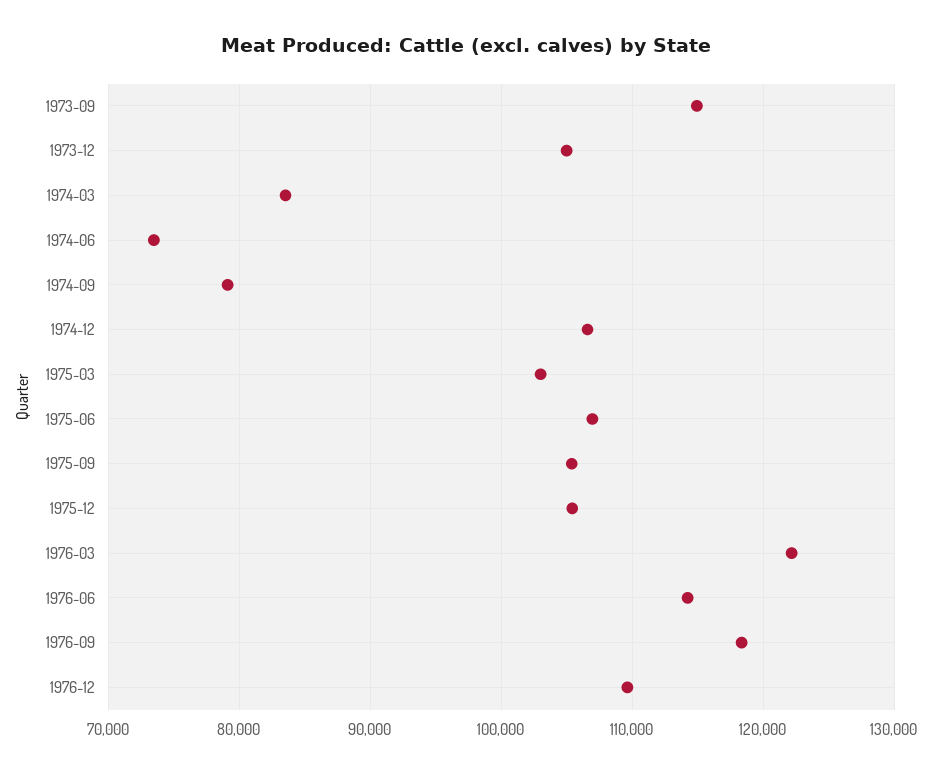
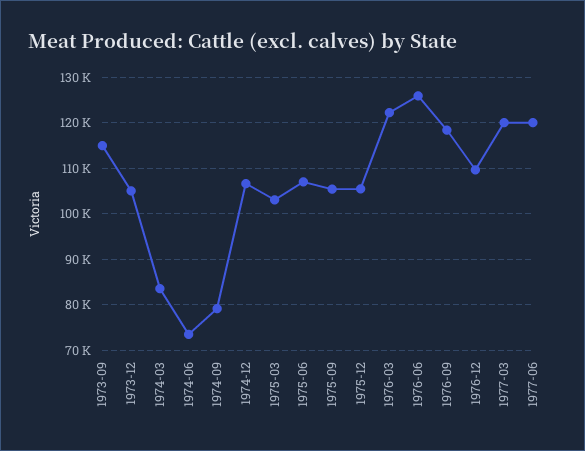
1976-06: 114000 -> 126000
1977-03: none -> 120000
1977-06: none -> 120000

